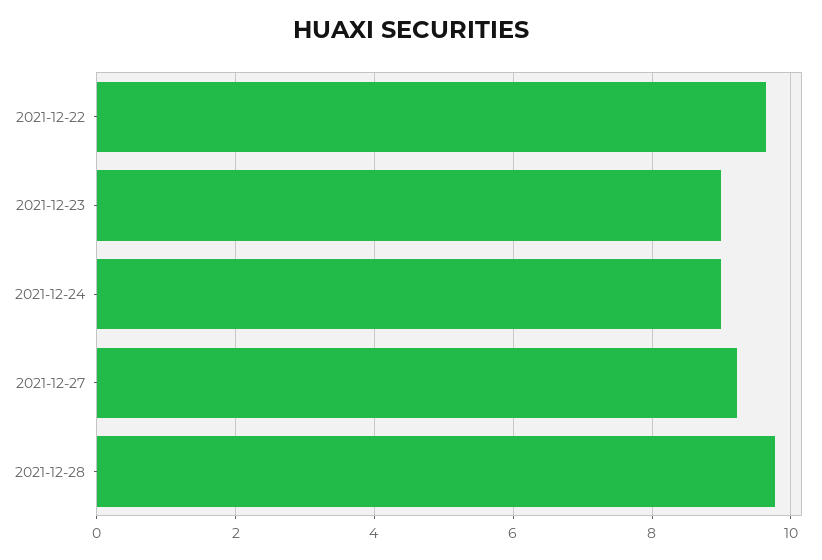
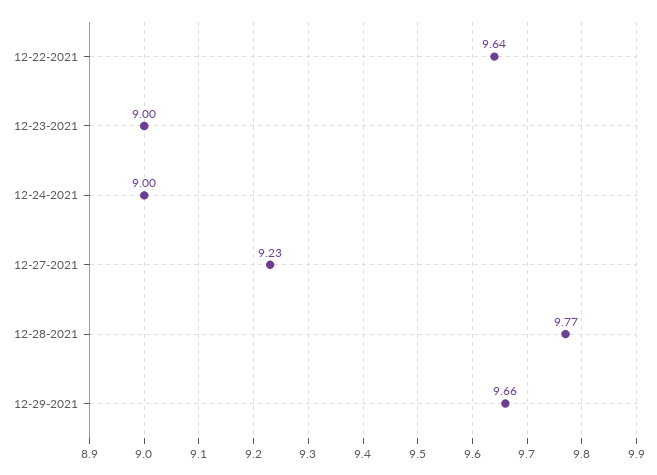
12-29-2021: none -> 9.66

